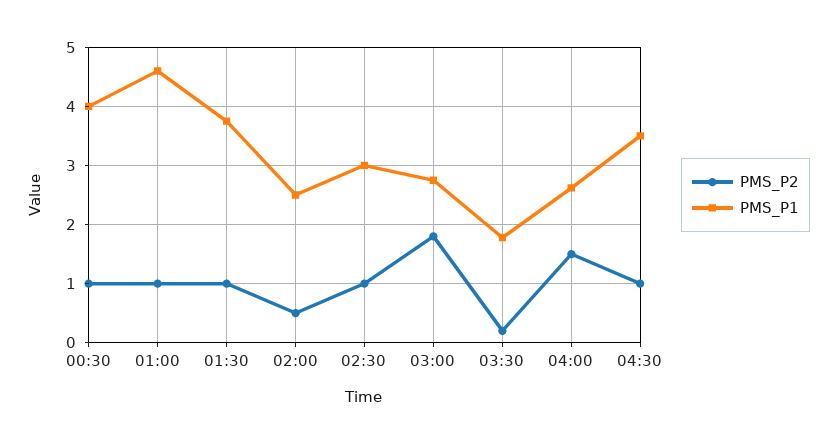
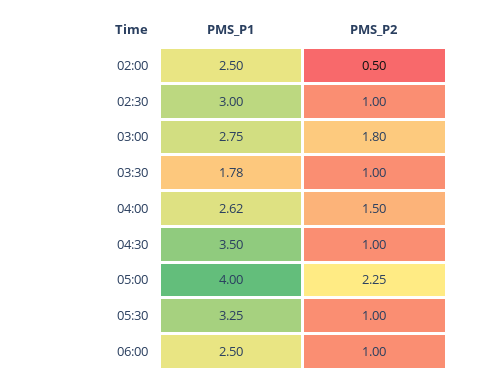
PMS_P2, 00:30: 1 -> none
PMS_P1, 00:30: 4 -> none
PMS_P2, 01:00: 1 -> none
PMS_P1, 01:00: 4.6 -> none
PMS_P2, 01:30: 1 -> none
PMS_P1, 01:30: 3.8 -> none
PMS_P2, 03:30: 0.2 -> 1
PMS_P1, 05:00: none -> 4
PMS_P2, 05:00: none -> 2.25
PMS_P1, 05:30: none -> 3.25
PMS_P2, 05:30: none -> 1
PMS_P1, 06:00: none -> 2.5
PMS_P2, 06:00: none -> 1

